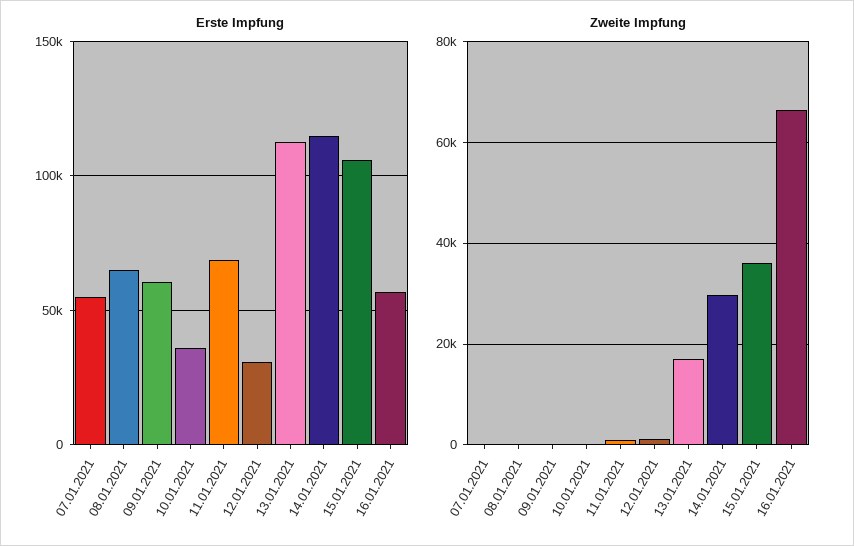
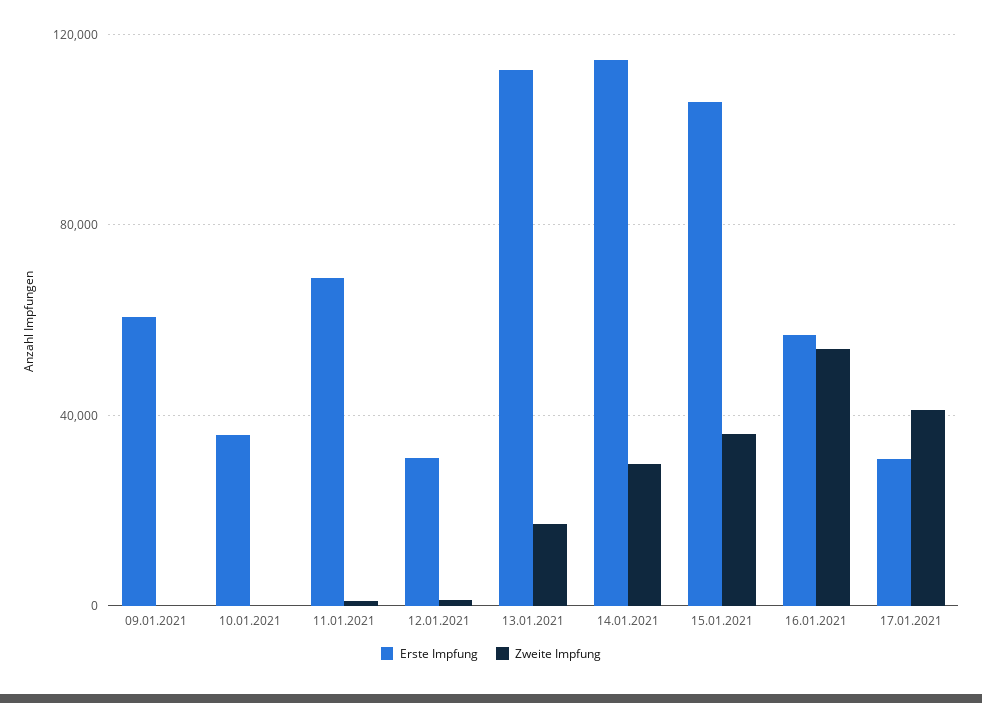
Erste Impfung, 07.01.2021: 55000 -> none
Erste Impfung, 08.01.2021: 65000 -> none
Zweite Impfung, 07.01.2021: 0 -> none
Zweite Impfung, 08.01.2021: 0 -> none
Zweite Impfung, 16.01.2021: 66000 -> 55000
Erste Impfung, 17.01.2021: none -> 30000
Zweite Impfung, 17.01.2021: none -> 40000

